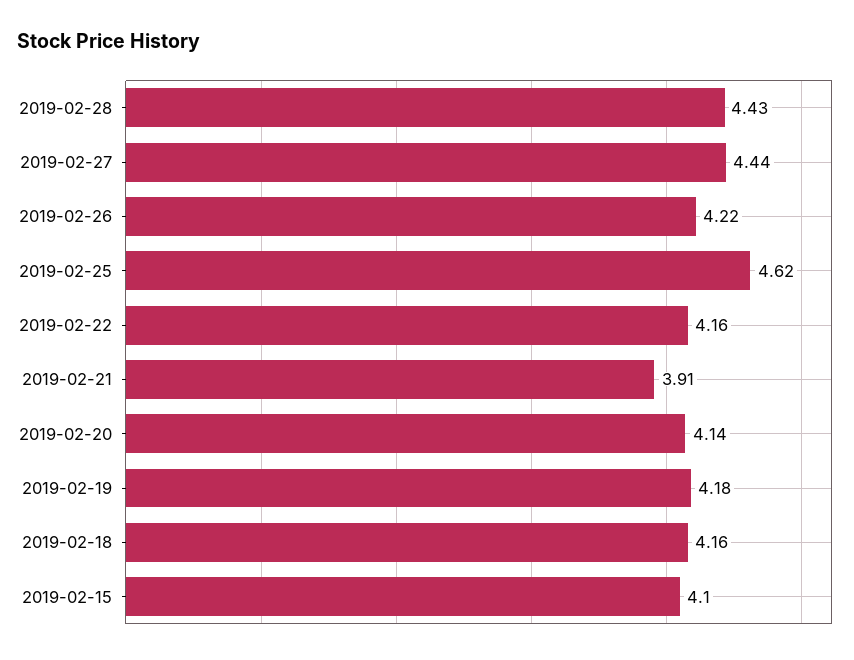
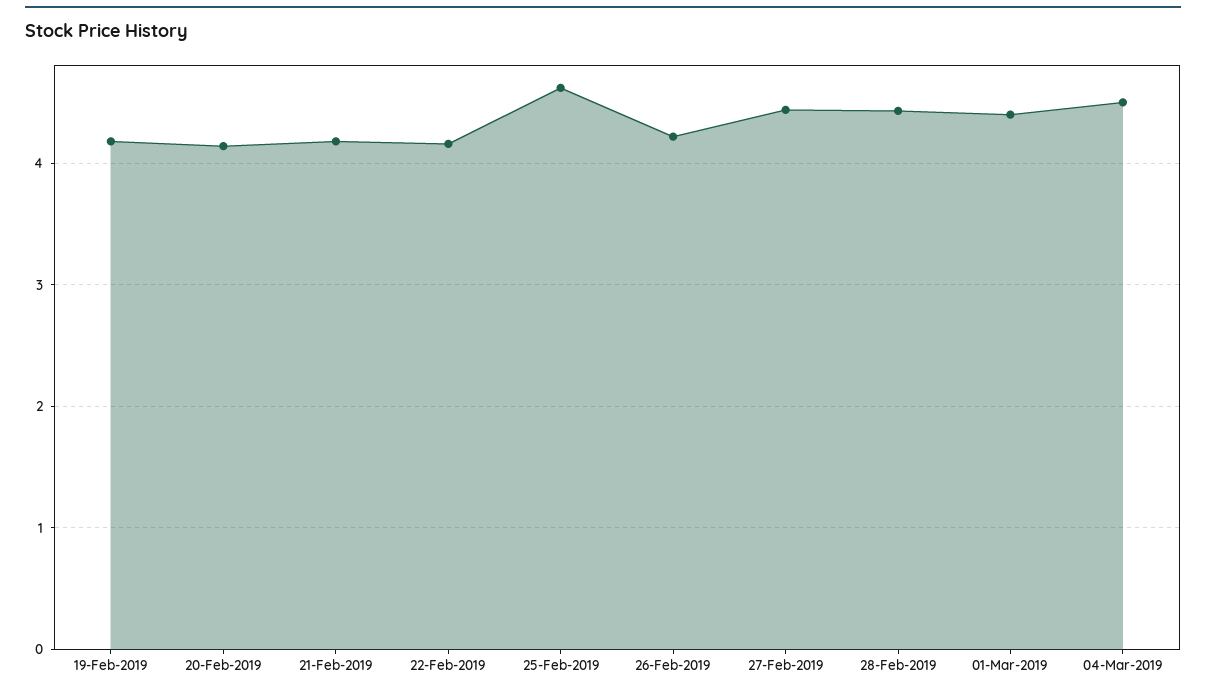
2019-02-21: 3.91 -> 4.2
2019-02-18: 4.16 -> none
2019-02-15: 4.1 -> none
01-Mar-2019: none -> 4.4
04-Mar-2019: none -> 4.5

